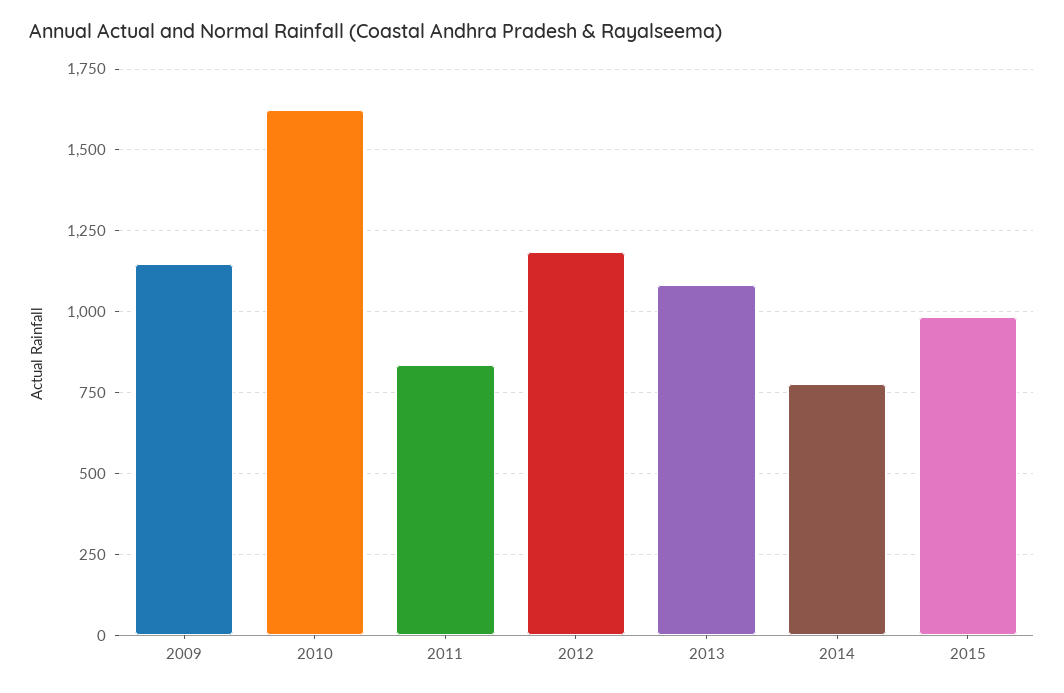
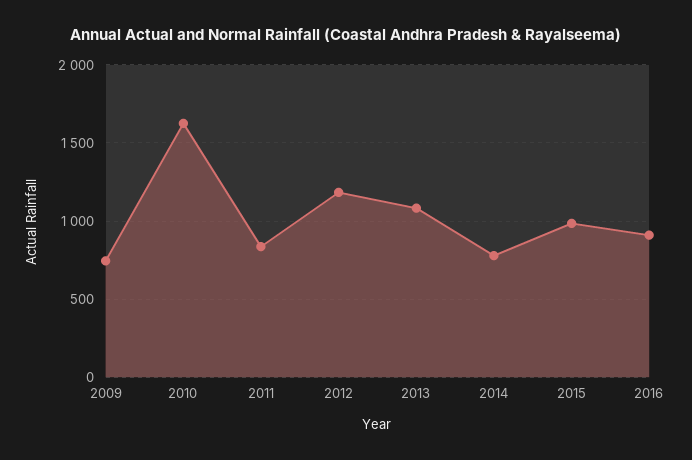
2009: 1150 -> 750
2016: none -> 900

